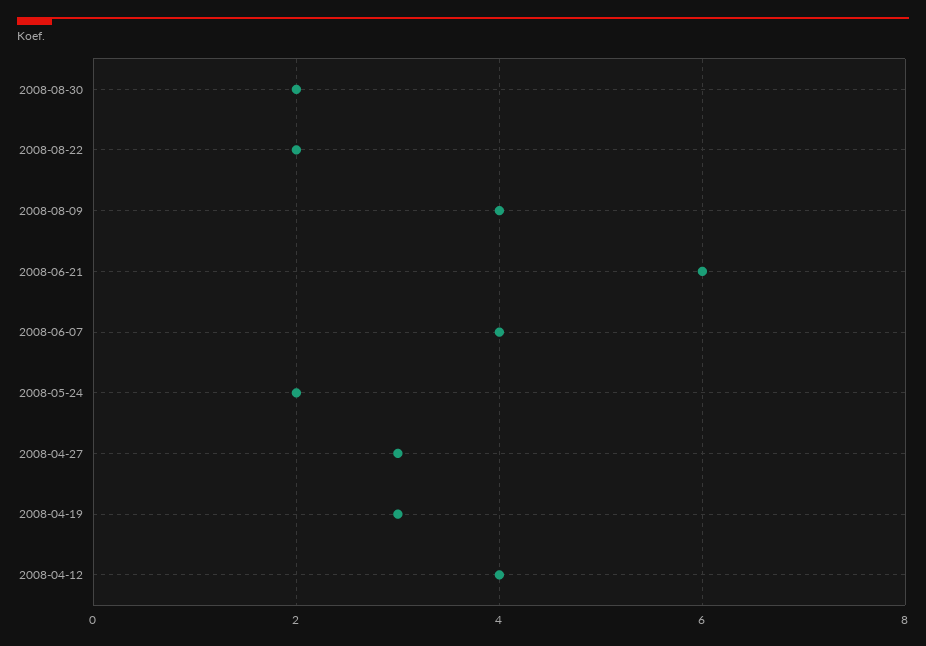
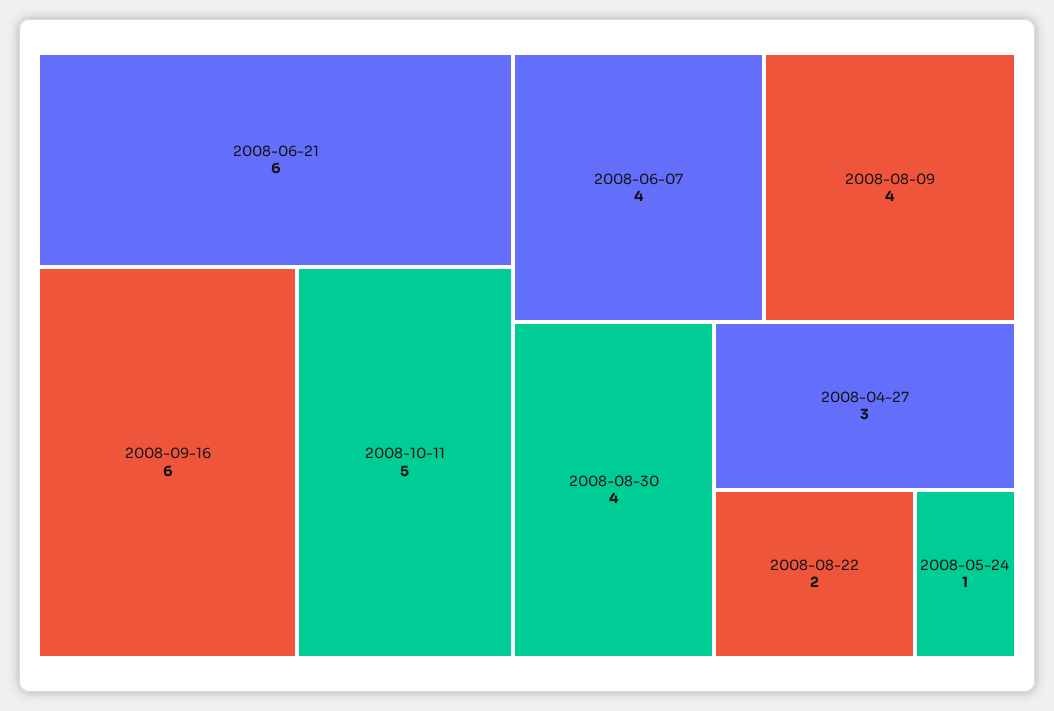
2008-08-30: 2 -> 4
2008-05-24: 2 -> 1
2008-04-19: 3 -> none
2008-04-12: 4 -> none
2008-09-16: none -> 6
2008-10-11: none -> 5

